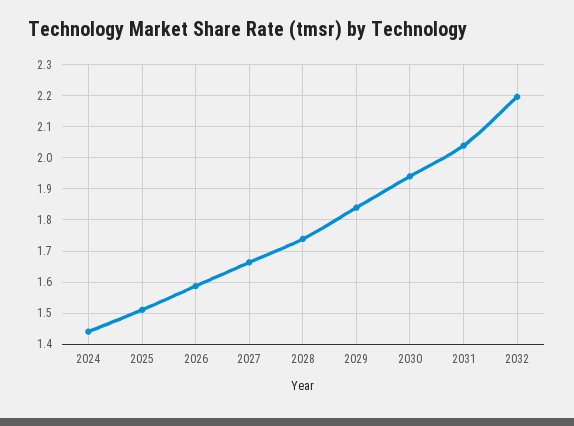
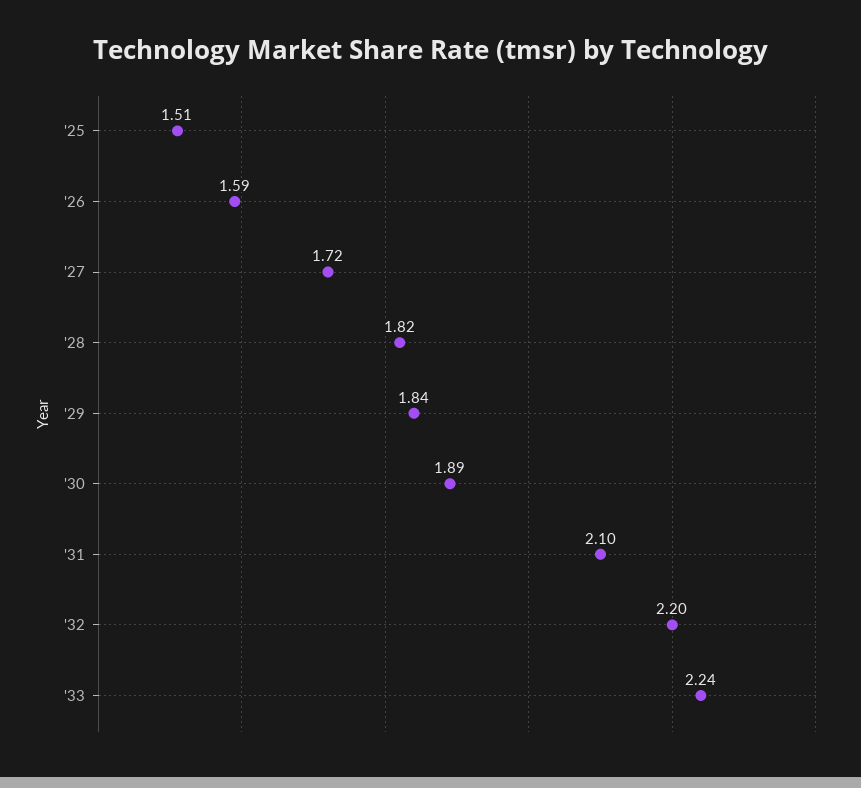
2024: 1.44 -> none
2027: 1.66 -> 1.72
2028: 1.74 -> 1.82
2030: 1.94 -> 1.89
2031: 2.04 -> 2.1
'33: none -> 2.24

